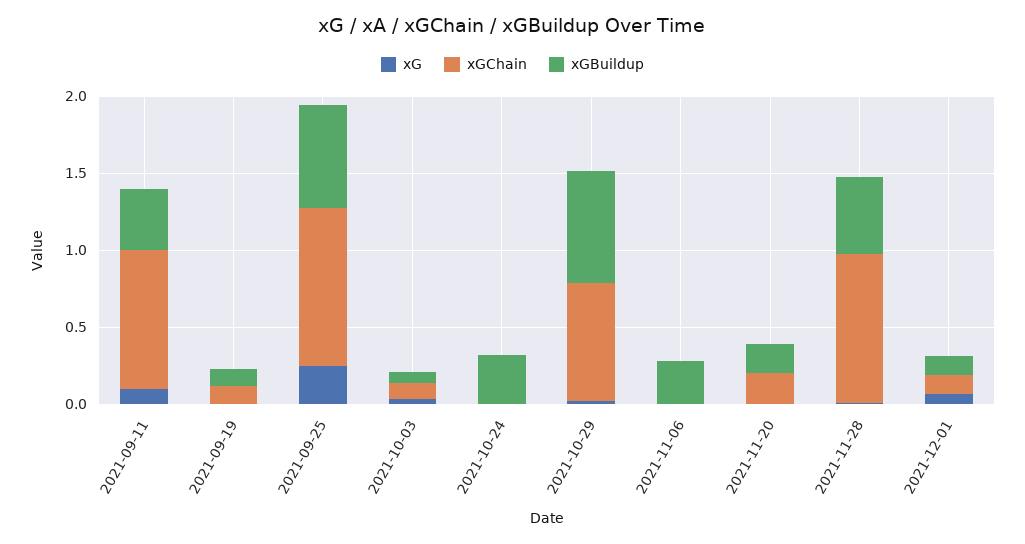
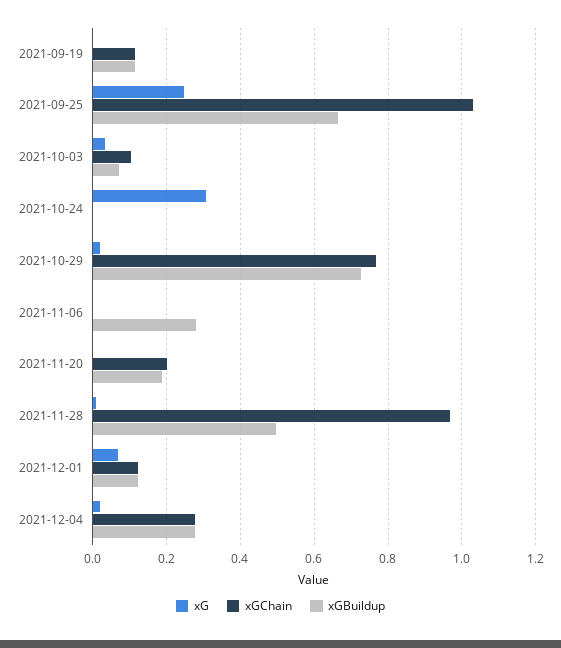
xG, 2021-09-11: 0.1 -> none
xGChain, 2021-09-11: 0.9 -> none
xGBuildup, 2021-09-11: 0.4 -> none
xG, 2021-10-24: 0 -> 0.3
xGBuildup, 2021-10-24: 0.3 -> 0
xG, 2021-12-04: none -> 0.02
xGChain, 2021-12-04: none -> 0.28
xGBuildup, 2021-12-04: none -> 0.28

